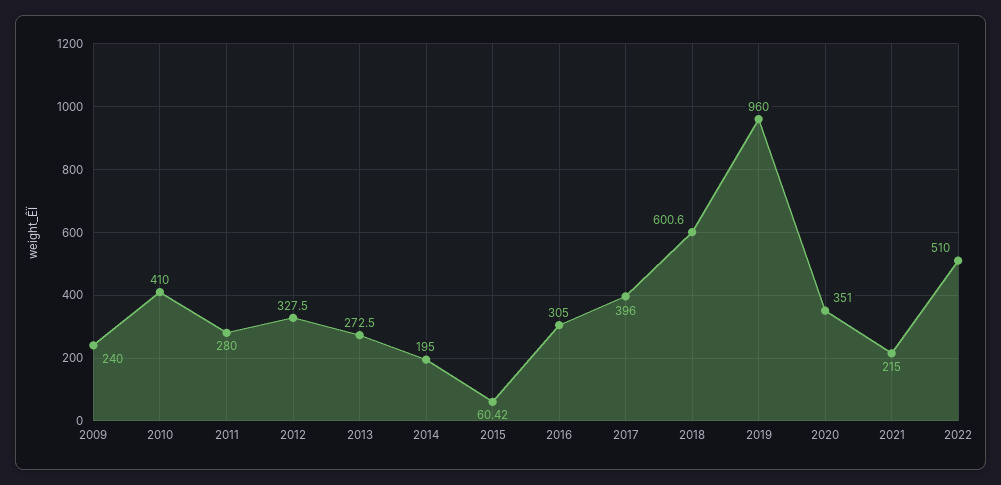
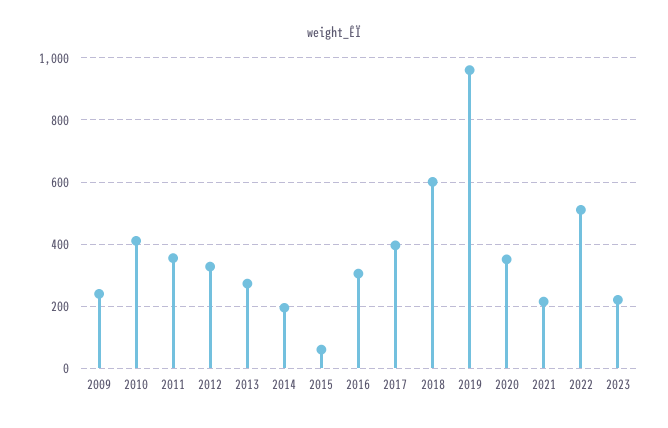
2011: 280 -> 360
2023: none -> 220

